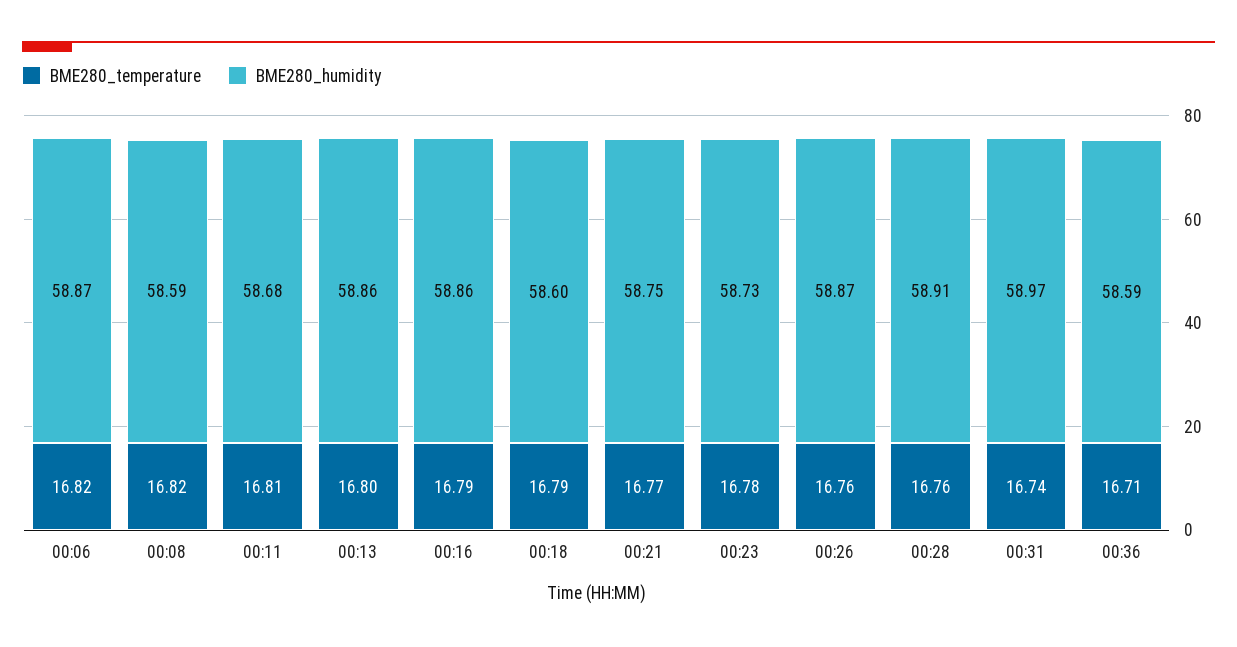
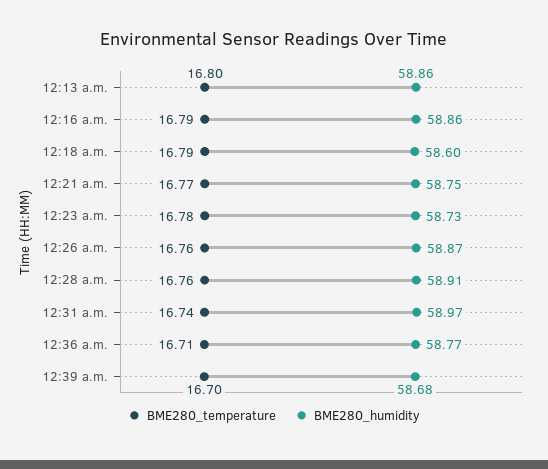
BME280_temperature, 00:06: 16.82 -> none
BME280_humidity, 00:06: 58.87 -> none
BME280_temperature, 00:08: 16.82 -> none
BME280_humidity, 00:08: 58.59 -> none
BME280_temperature, 00:11: 16.81 -> none
BME280_humidity, 00:11: 58.68 -> none
BME280_humidity, 00:36: 58.59 -> 58.77
BME280_temperature, 12:39 a.m.: none -> 16.7
BME280_humidity, 12:39 a.m.: none -> 58.68

